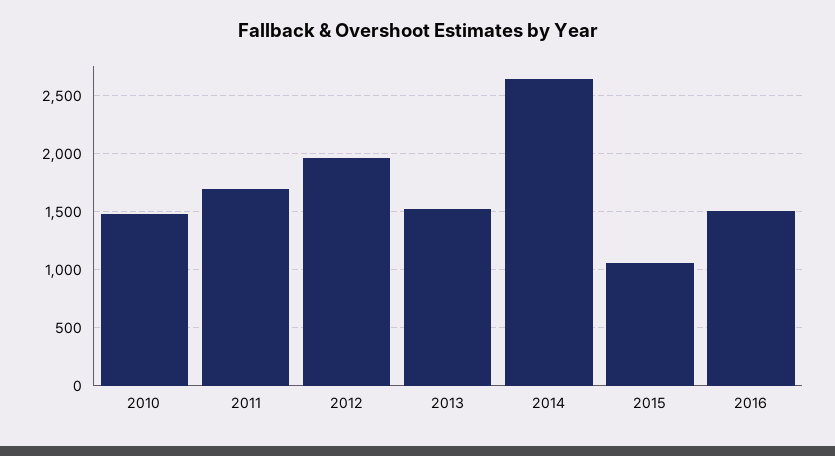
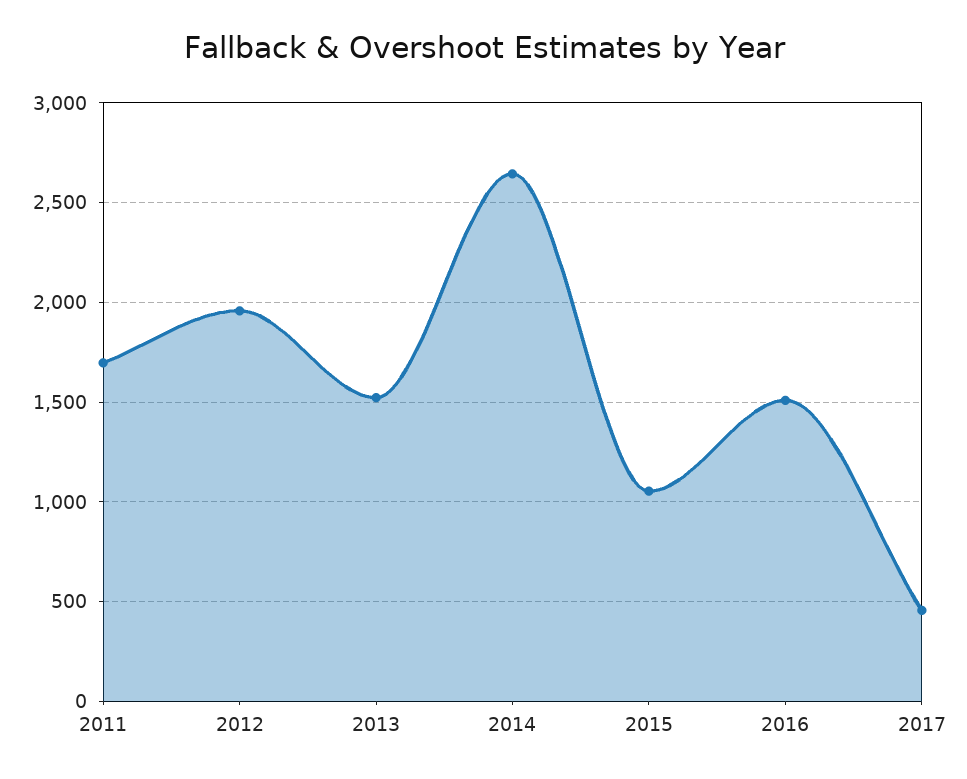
2010: 1500 -> none
2017: none -> 450

